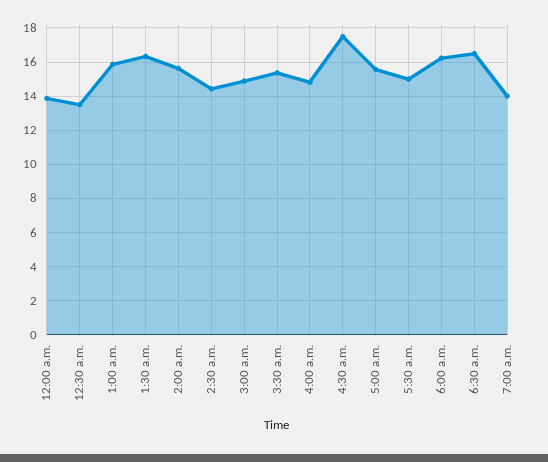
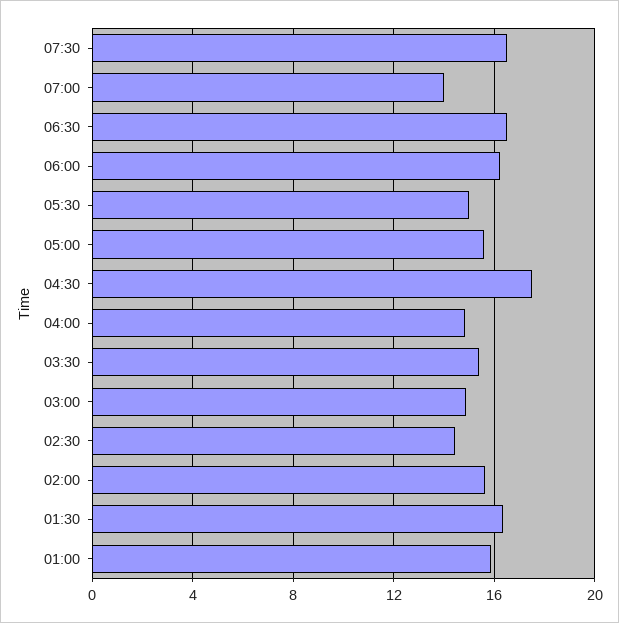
12:00 a.m.: 14 -> none
12:30 a.m.: 13.5 -> none
07:30: none -> 16.5

